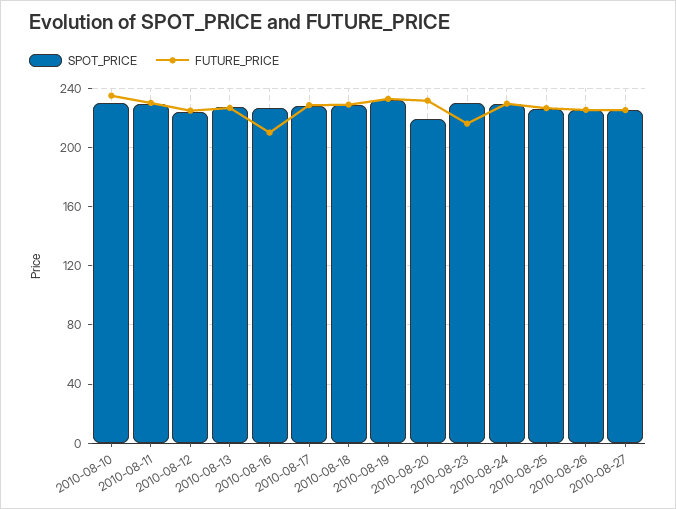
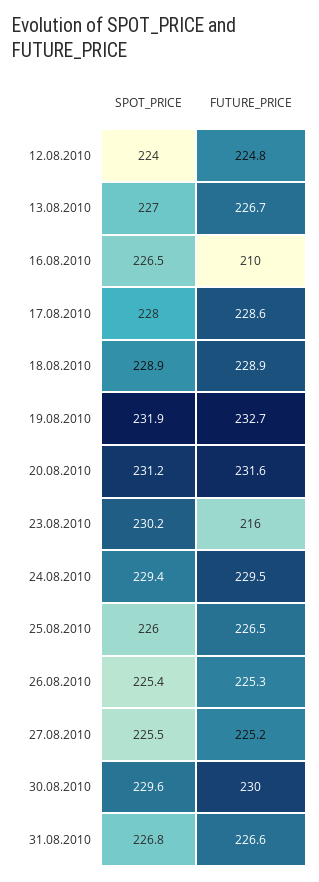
SPOT_PRICE, 2010-08-10: 230 -> none
FUTURE_PRICE, 2010-08-10: 235 -> none
SPOT_PRICE, 2010-08-11: 230 -> none
FUTURE_PRICE, 2010-08-11: 230 -> none
SPOT_PRICE, 2010-08-20: 220 -> 231.2
SPOT_PRICE, 30.08.2010: none -> 229.6
FUTURE_PRICE, 30.08.2010: none -> 230
SPOT_PRICE, 31.08.2010: none -> 226.8
FUTURE_PRICE, 31.08.2010: none -> 226.6

